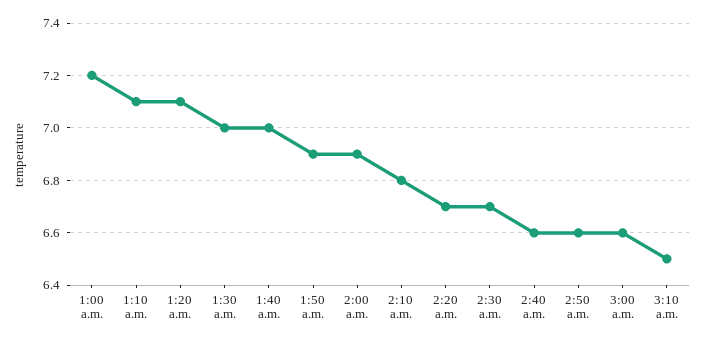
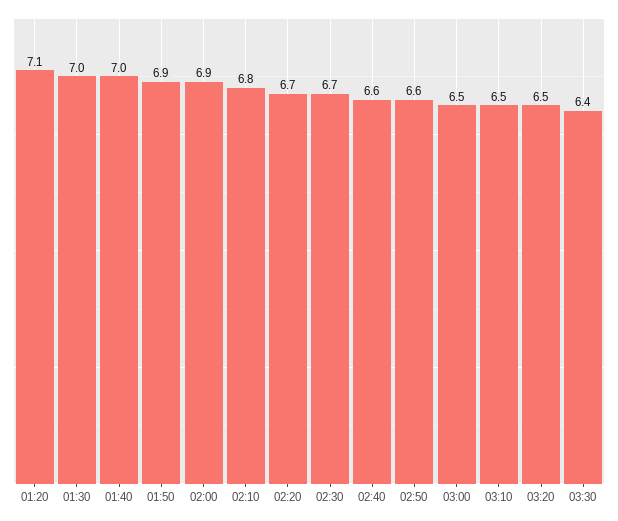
1:00 a.m.: 7.2 -> none
1:10 a.m.: 7.1 -> none
3:00 a.m.: 6.6 -> 6.5
03:20: none -> 6.5
03:30: none -> 6.4

